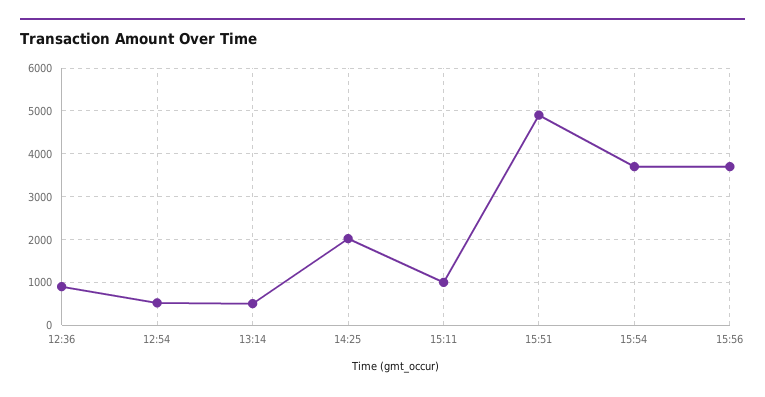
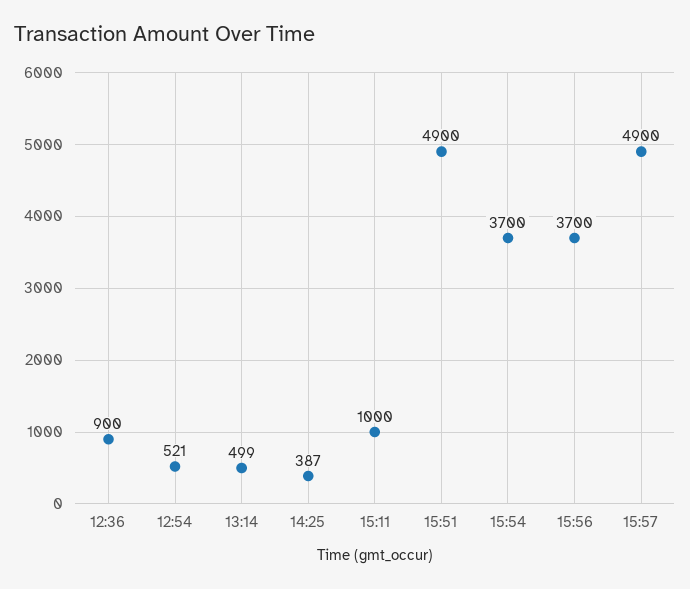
14:25: 2000 -> 387
15:57: none -> 4900

